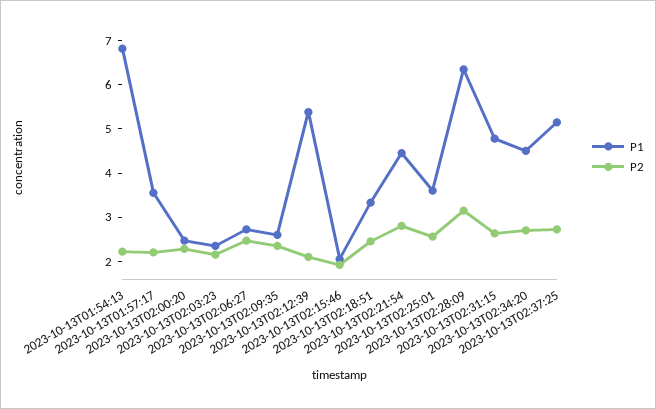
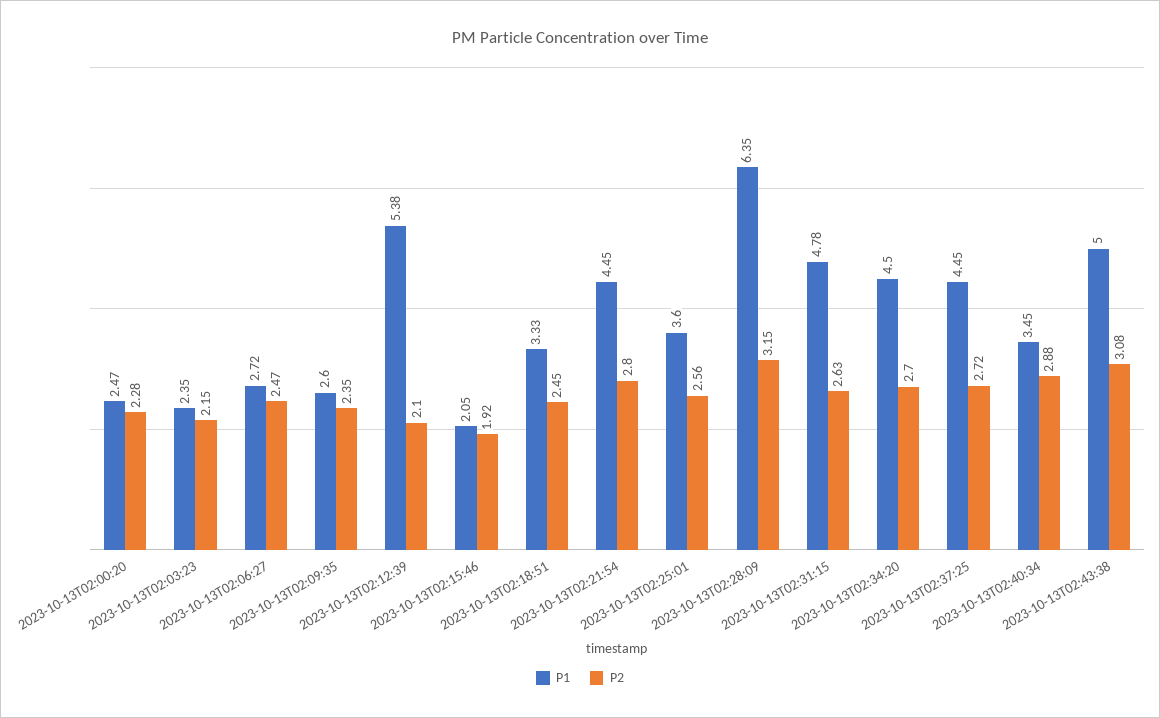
P1, 2023-10-13T01:54:13: 6.8 -> none
P2, 2023-10-13T01:54:13: 2.2 -> none
P1, 2023-10-13T01:57:17: 3.6 -> none
P2, 2023-10-13T01:57:17: 2.2 -> none
P1, 2023-10-13T02:37:25: 5.2 -> 4.45
P1, 2023-10-13T02:40:34: none -> 3.45
P2, 2023-10-13T02:40:34: none -> 2.88
P1, 2023-10-13T02:43:38: none -> 5
P2, 2023-10-13T02:43:38: none -> 3.08

